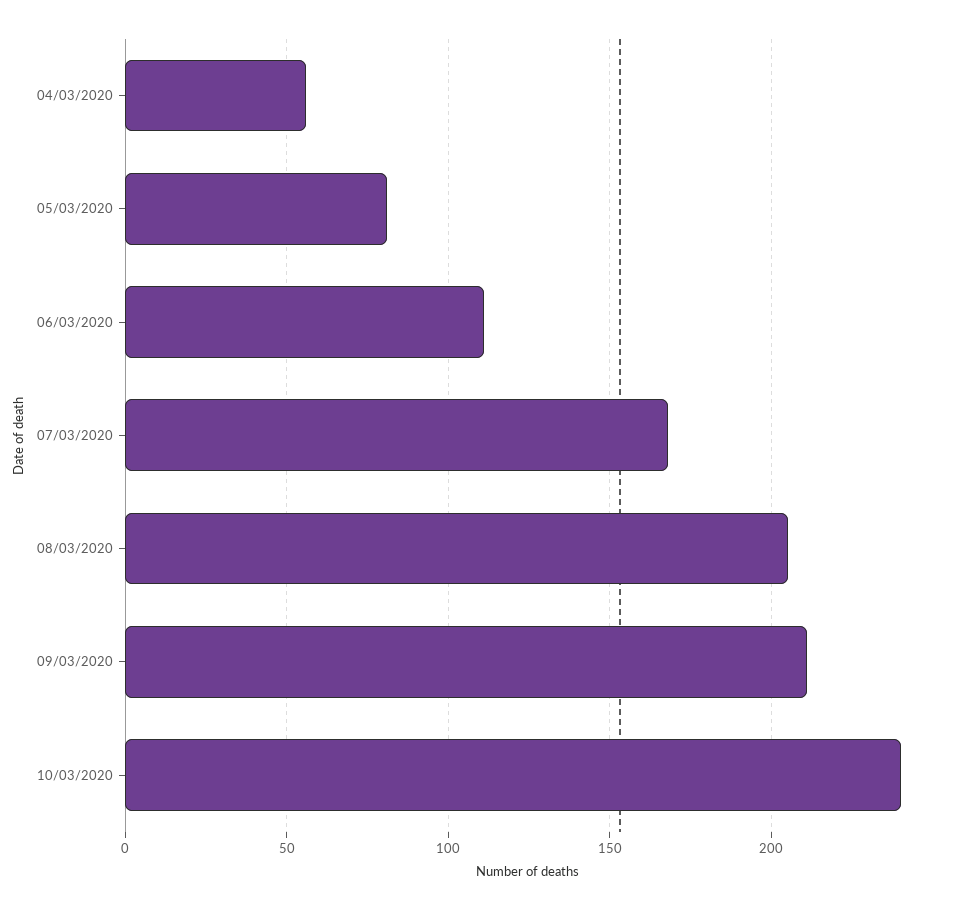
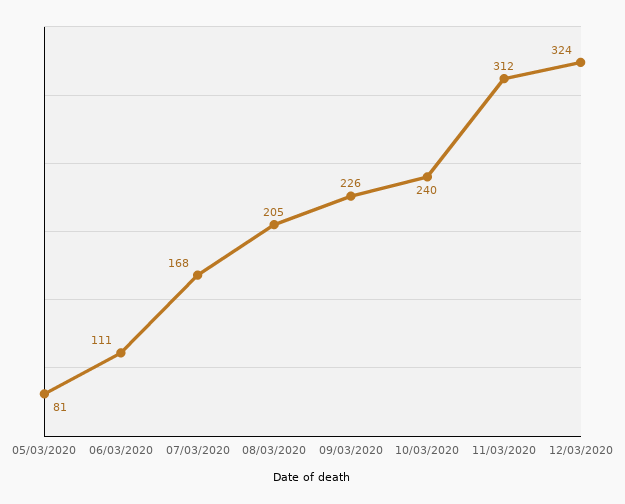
04/03/2020: 55 -> none
09/03/2020: 210 -> 226
11/03/2020: none -> 312
12/03/2020: none -> 324

